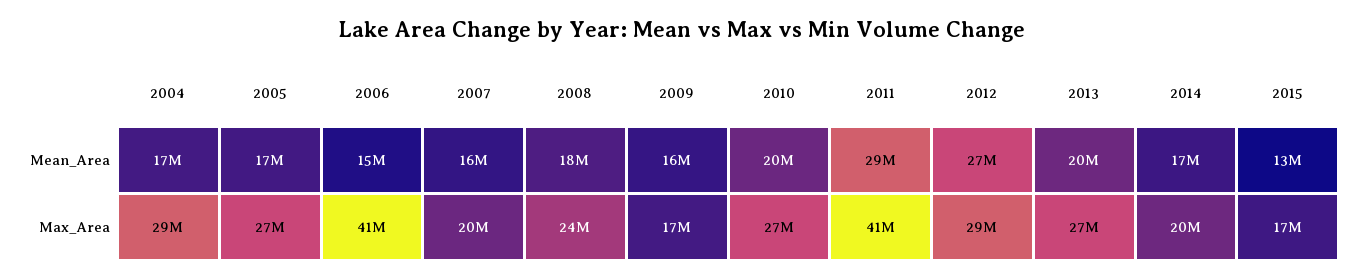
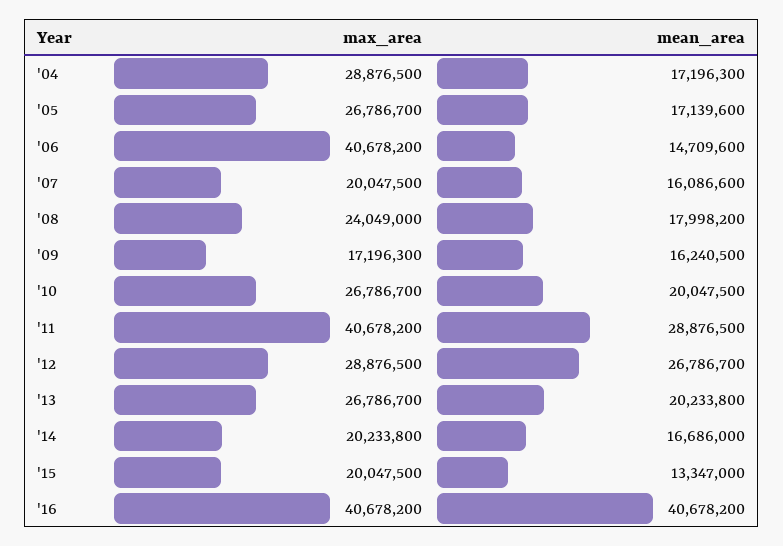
2015, Max_Area: 17000000 -> 20047500
'16, Max_Area: none -> 40678200
'16, Mean_Area: none -> 40678200

